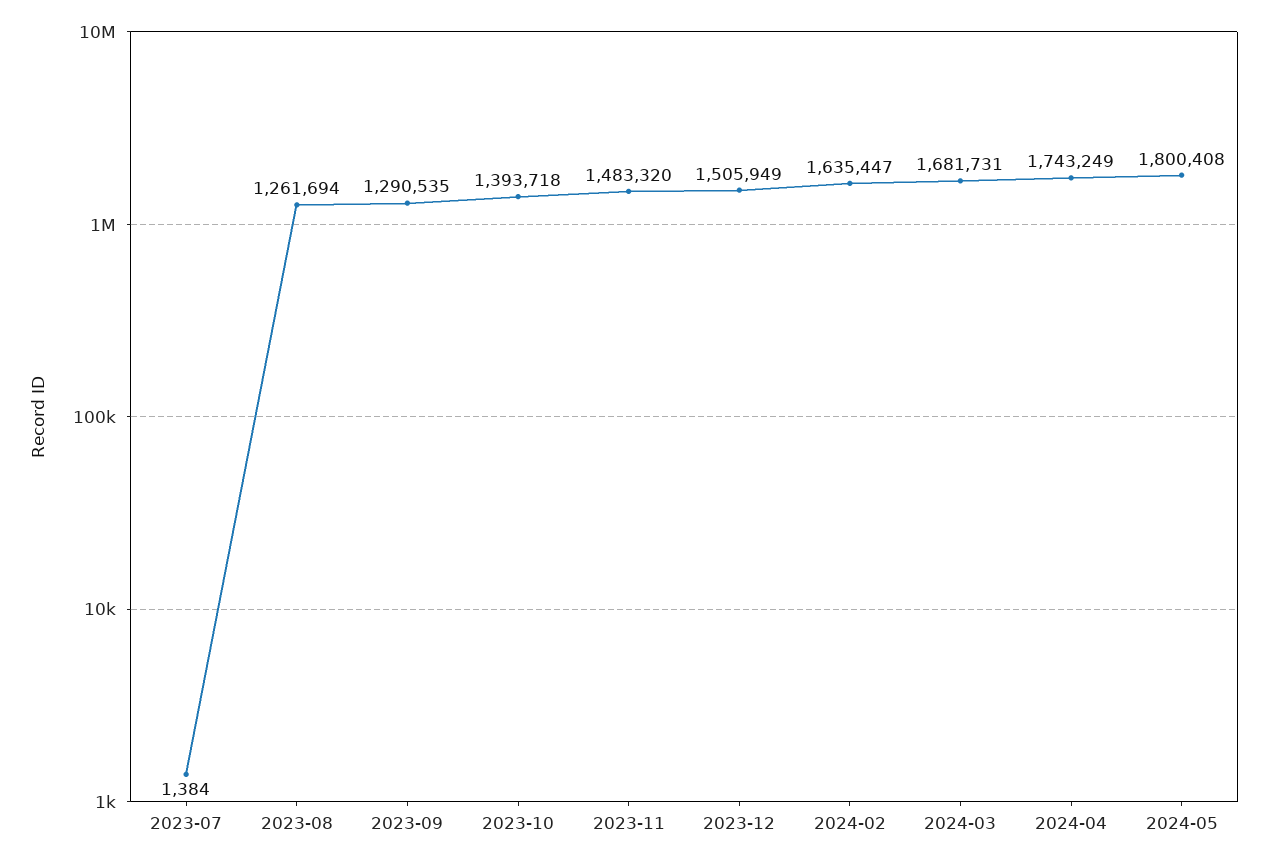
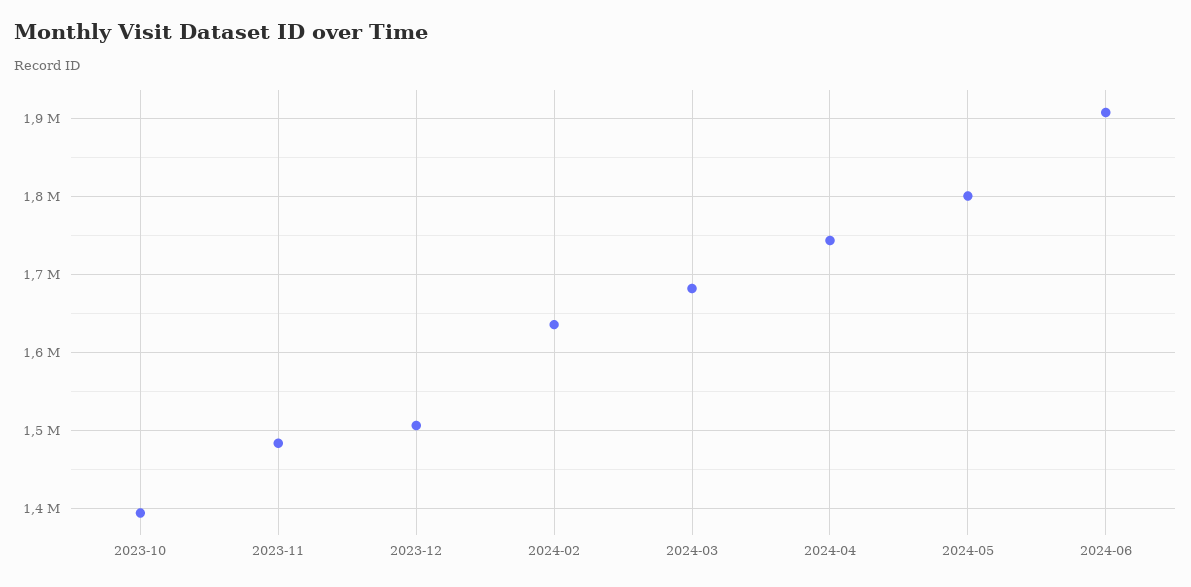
2023-07: 1384 -> none
2023-08: 1261694 -> none
2023-09: 1290535 -> none
2024-06: none -> 1910000

